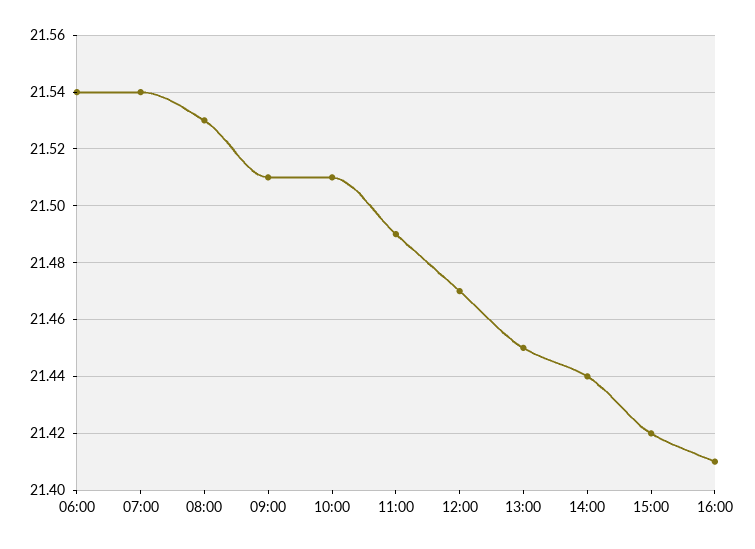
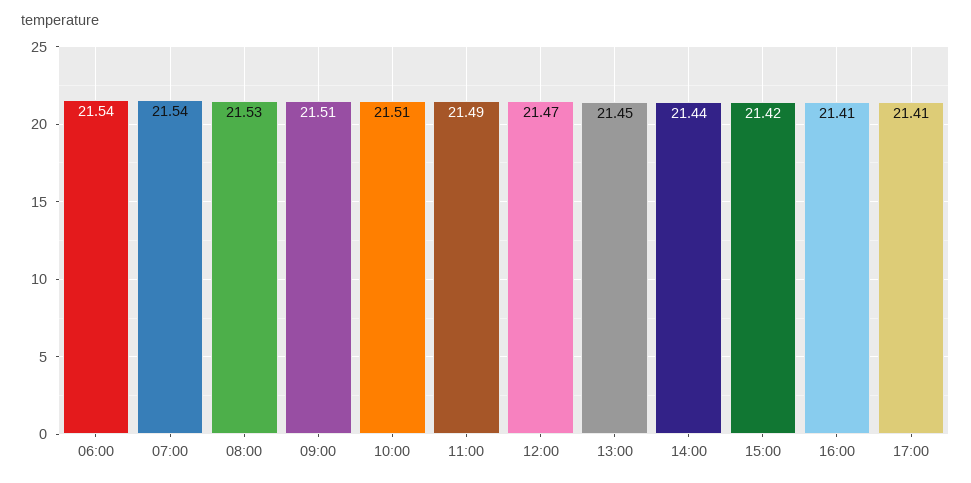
17:00: none -> 21.41

